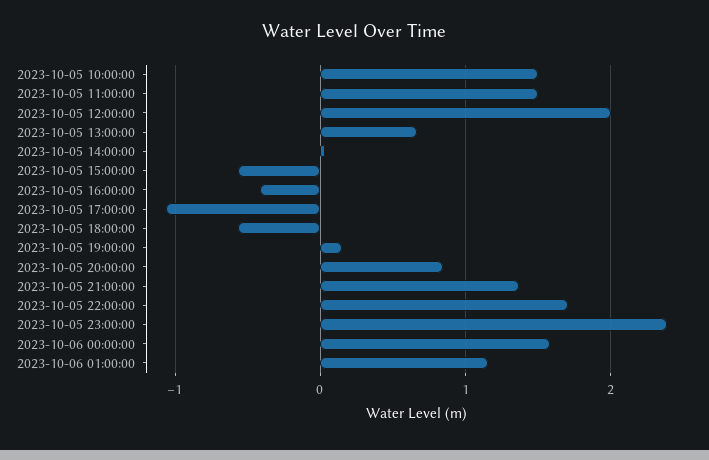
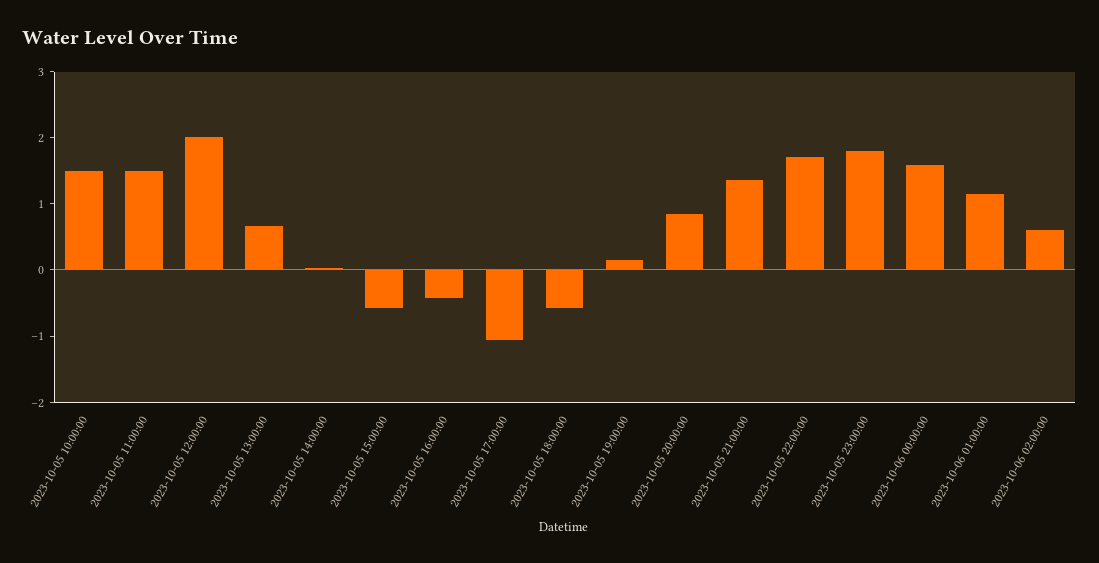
2023-10-05 23:00:00: 2.4 -> 1.8
2023-10-06 02:00:00: none -> 0.6

